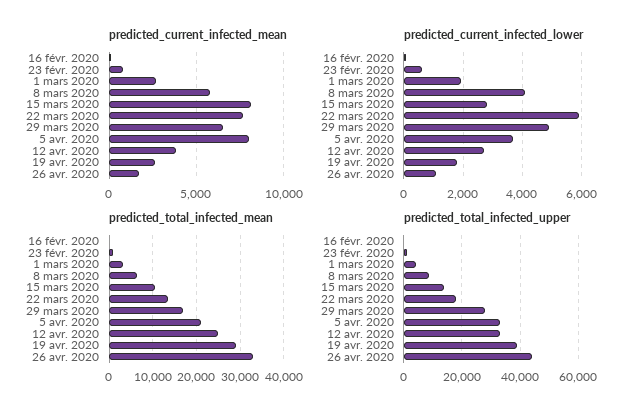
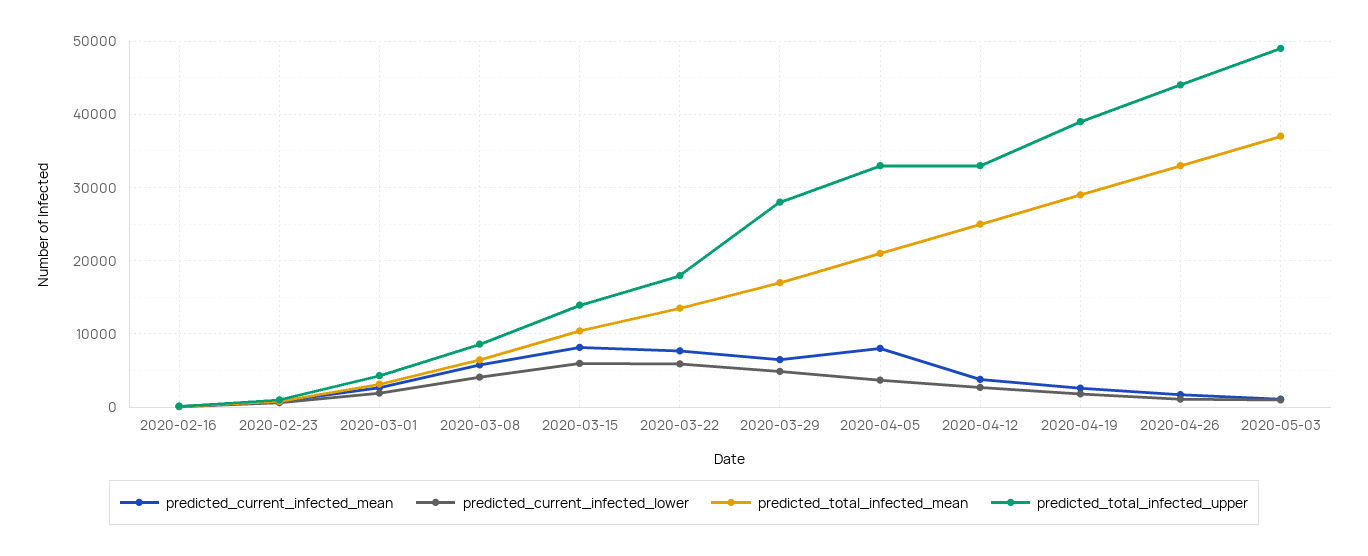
predicted_current_infected_lower, 15 mars 2020: 2750 -> 6000
predicted_current_infected_mean, 2020-05-03: none -> 1000
predicted_current_infected_lower, 2020-05-03: none -> 1000
predicted_total_infected_mean, 2020-05-03: none -> 37000
predicted_total_infected_upper, 2020-05-03: none -> 49000

